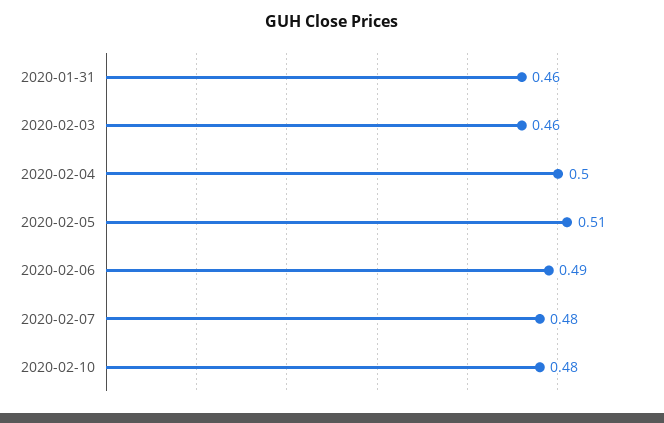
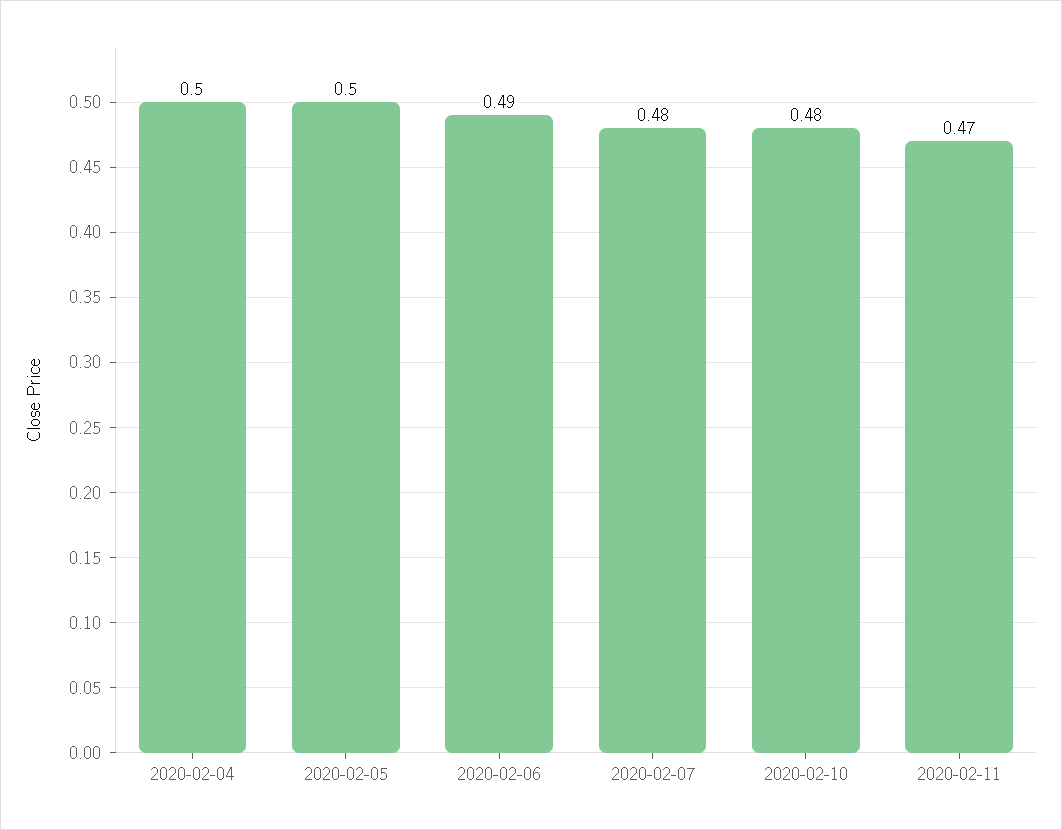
2020-01-31: 0.46 -> none
2020-02-03: 0.46 -> none
2020-02-05: 0.51 -> 0.5
2020-02-11: none -> 0.47

